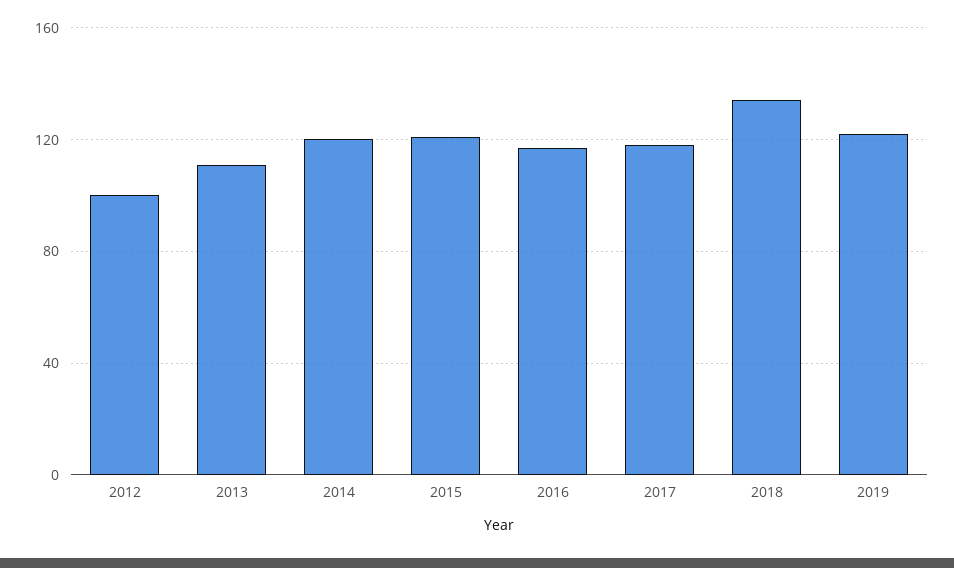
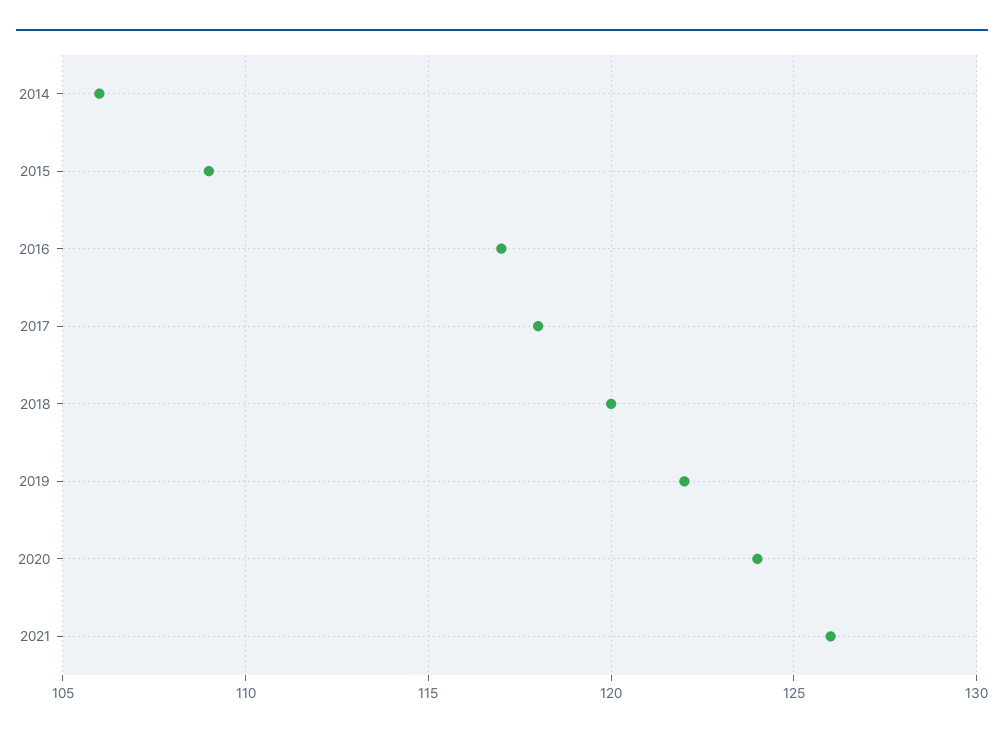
2012: 100 -> none
2013: 110 -> none
2014: 120 -> 106
2015: 120 -> 109
2018: 135 -> 120
2020: none -> 124
2021: none -> 126

